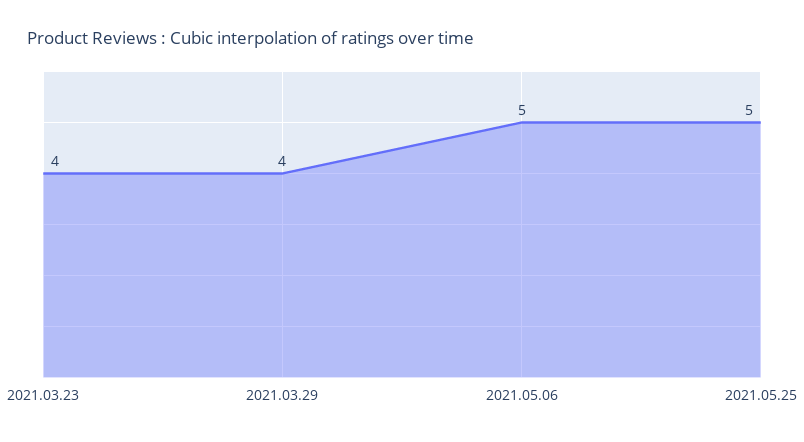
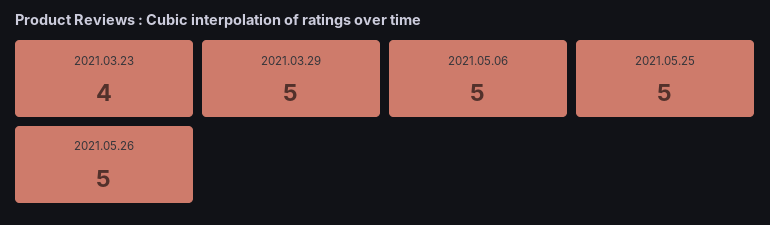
2021.03.29: 4 -> 5
2021.05.26: none -> 5

